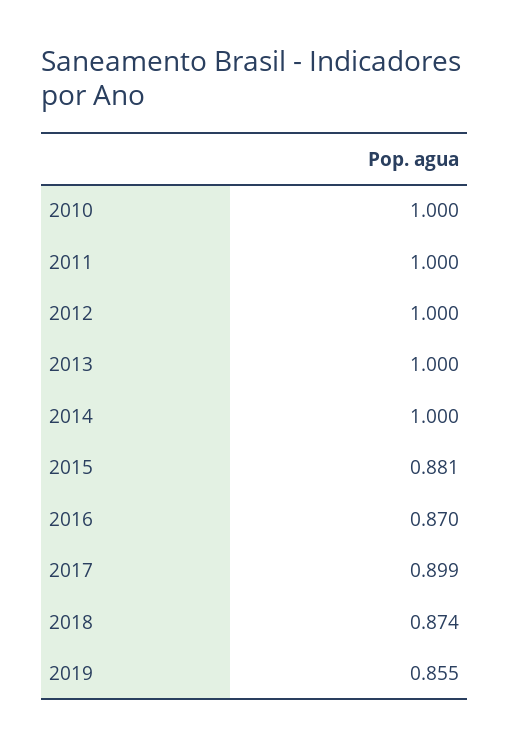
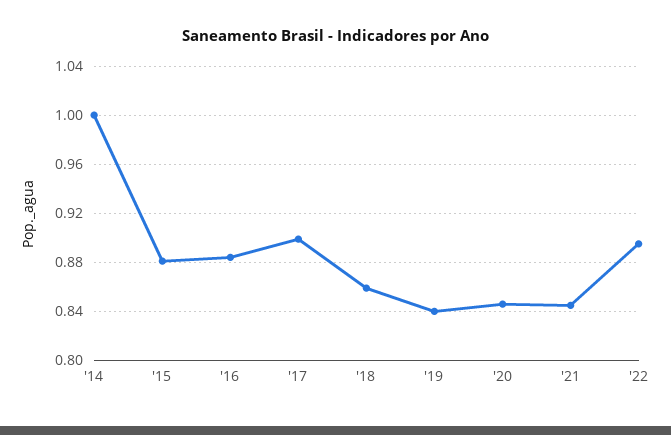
2010: 1 -> none
2011: 1 -> none
2012: 1 -> none
2013: 1 -> none
2016: 0.87 -> 0.885
2018: 0.874 -> 0.86
2019: 0.855 -> 0.84
'20: none -> 0.845
'21: none -> 0.845
'22: none -> 0.895

